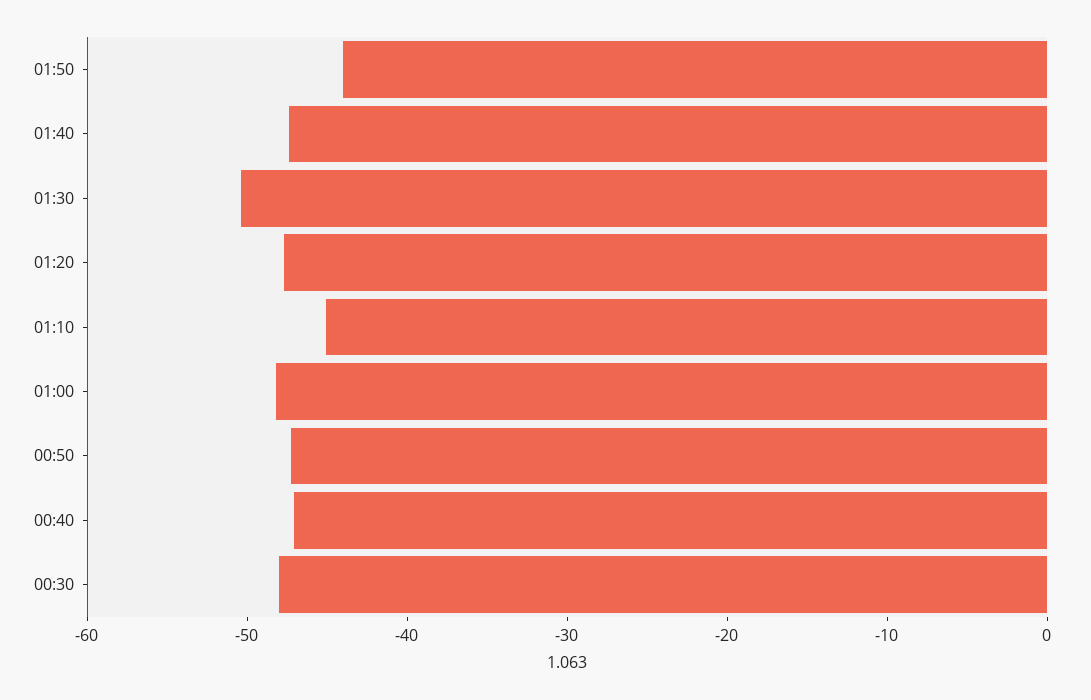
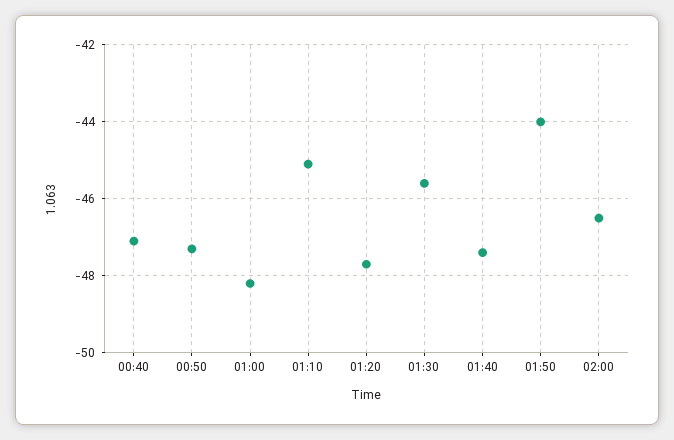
01:30: -50 -> -45.5
00:30: -48 -> none
02:00: none -> -46.5

